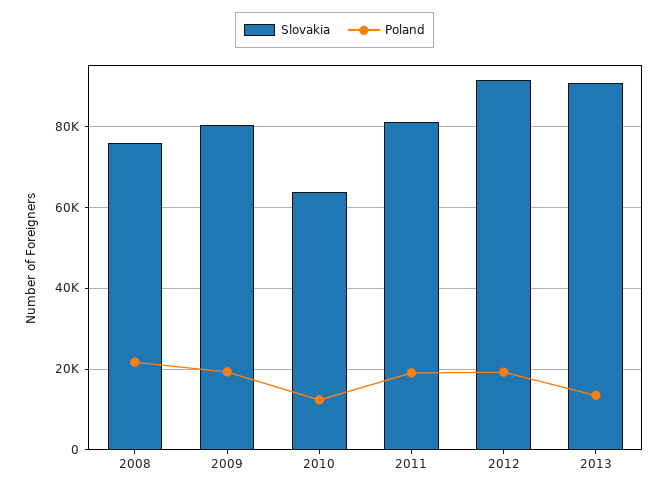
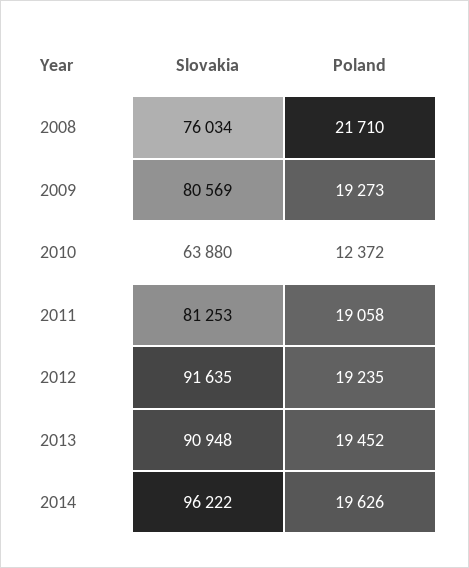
Poland, 2013: 14000 -> 19452
Slovakia, 2014: none -> 96222
Poland, 2014: none -> 19626

